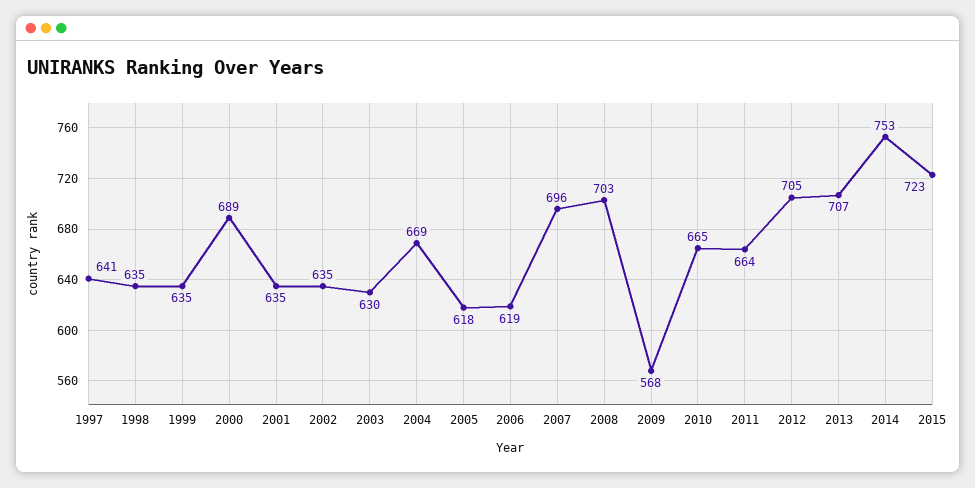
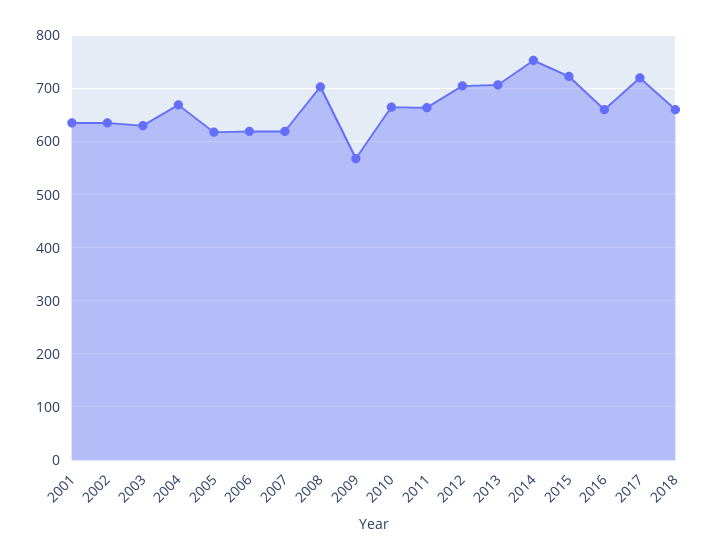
1997: 641 -> none
1998: 635 -> none
1999: 635 -> none
2000: 689 -> none
2007: 696 -> 620
2016: none -> 660
2017: none -> 720
2018: none -> 660

